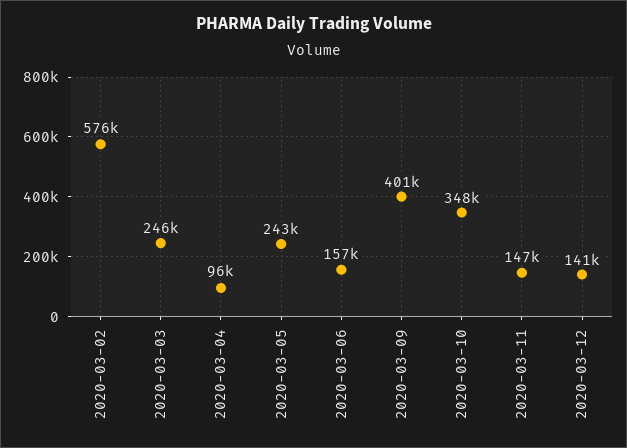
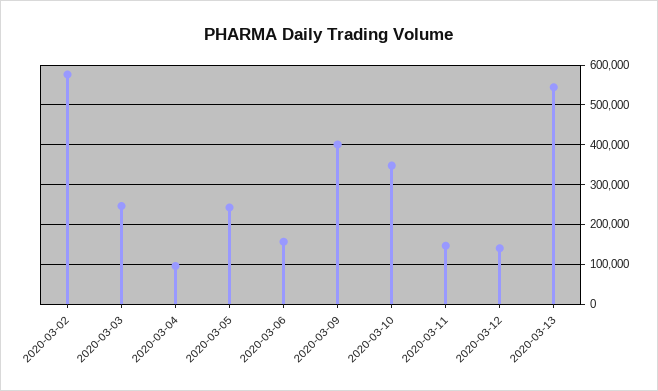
2020-03-13: none -> 540000

